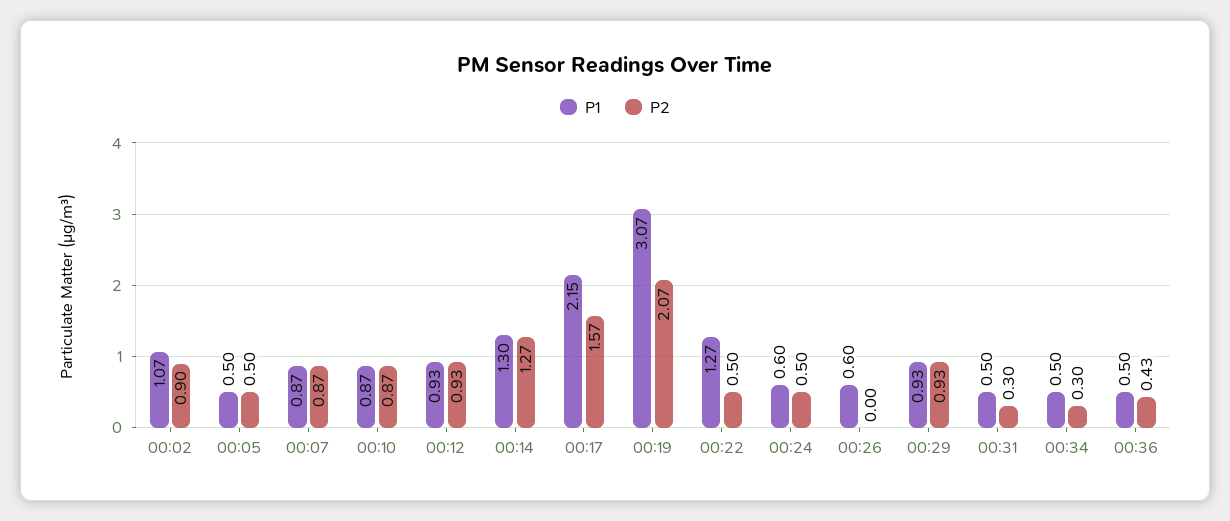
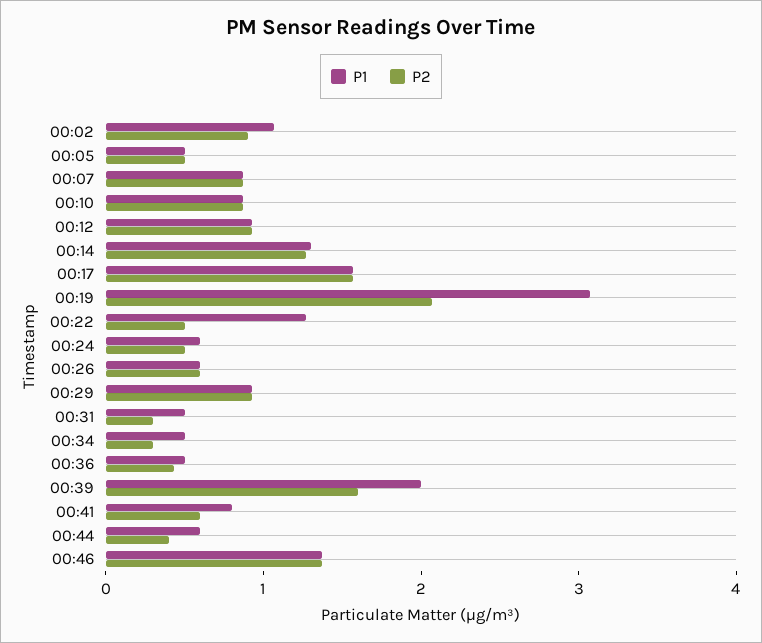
P1, 00:17: 2.15 -> 1.6
P2, 00:26: 0 -> 0.6
P1, 00:39: none -> 2
P2, 00:39: none -> 1.6
P1, 00:41: none -> 0.8
P2, 00:41: none -> 0.6
P1, 00:44: none -> 0.6
P2, 00:44: none -> 0.4
P1, 00:46: none -> 1.4
P2, 00:46: none -> 1.4

